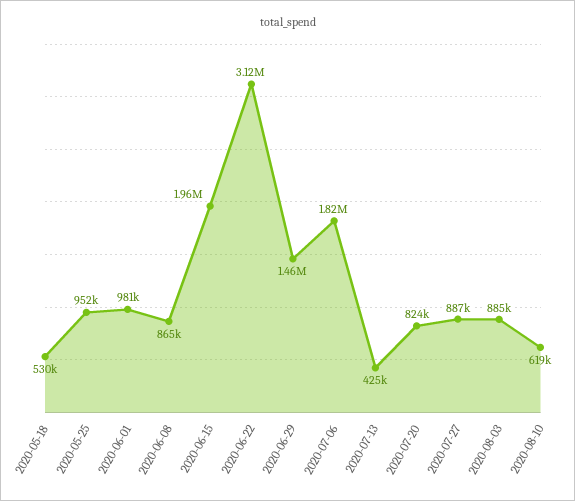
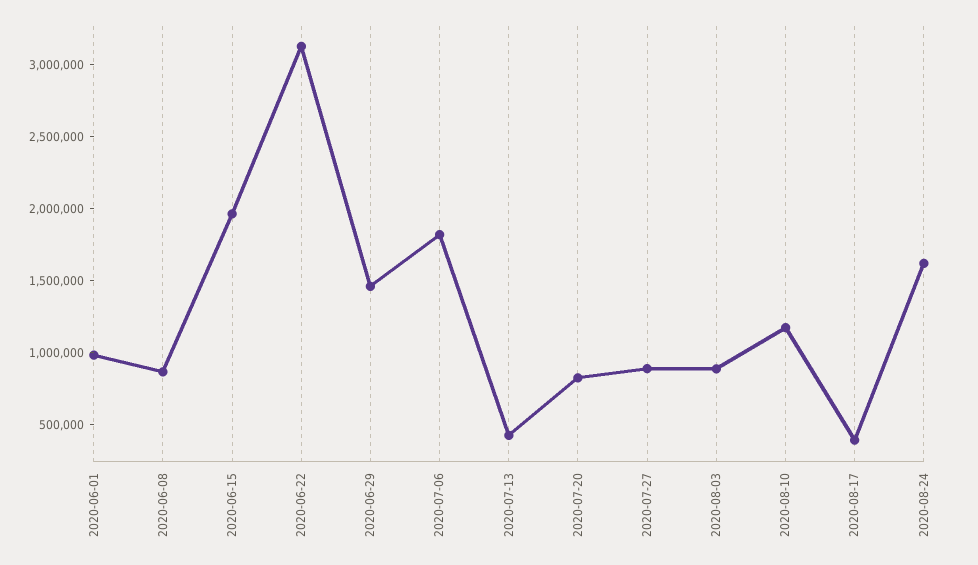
2020-05-18: 530000 -> none
2020-05-25: 952000 -> none
2020-08-10: 619000 -> 1200000
2020-08-17: none -> 400000
2020-08-24: none -> 1600000

